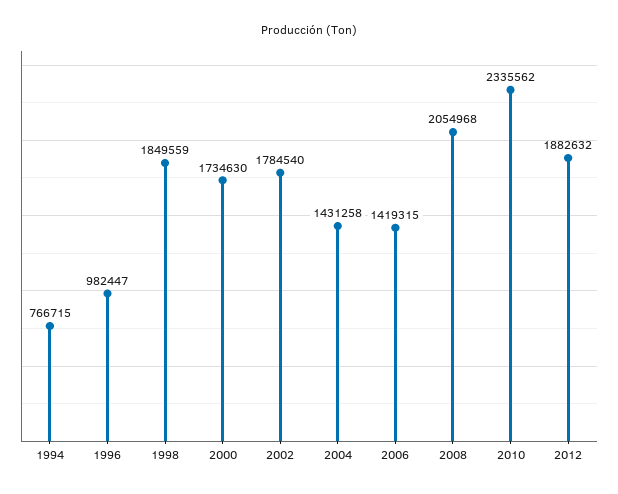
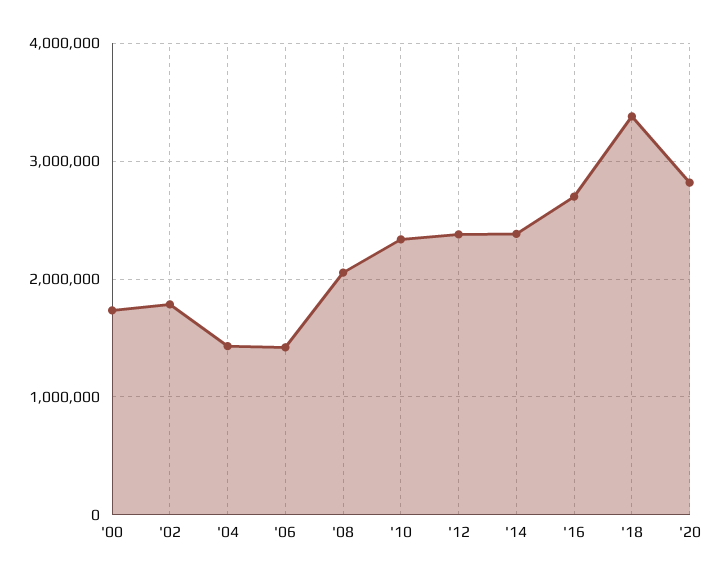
1994: 766715 -> none
1996: 982447 -> none
1998: 1849559 -> none
2012: 1882632 -> 2400000
'14: none -> 2400000
'16: none -> 2700000
'18: none -> 3400000
'20: none -> 2800000

